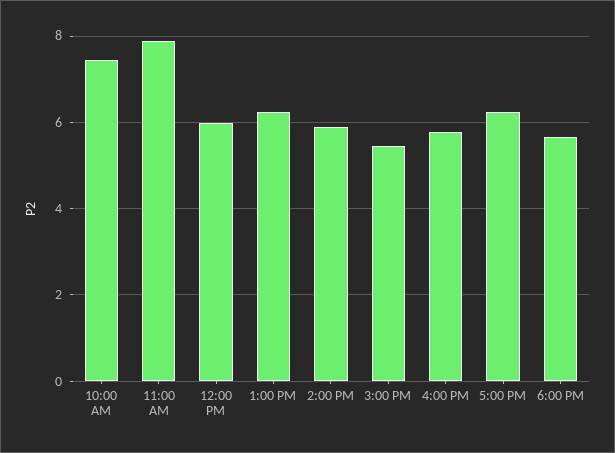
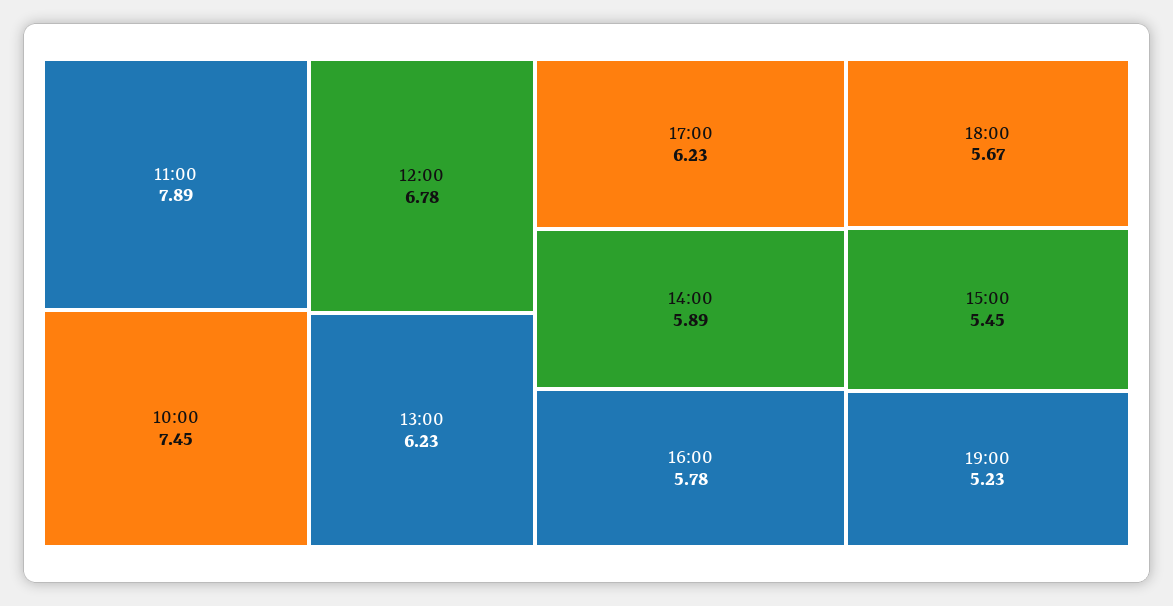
12:00 PM: 6 -> 6.78
19:00: none -> 5.23

